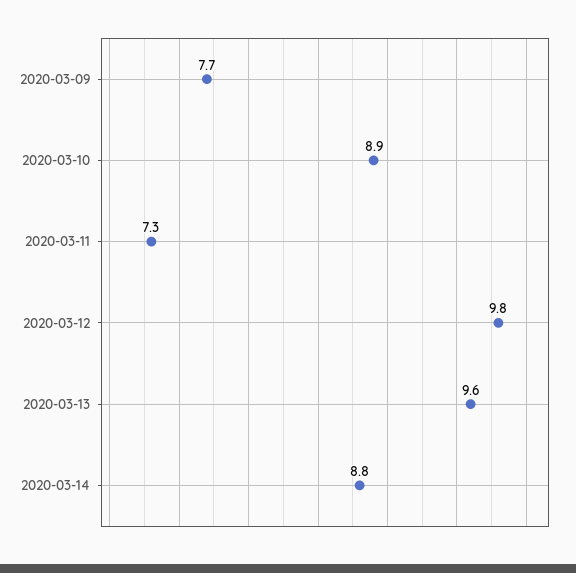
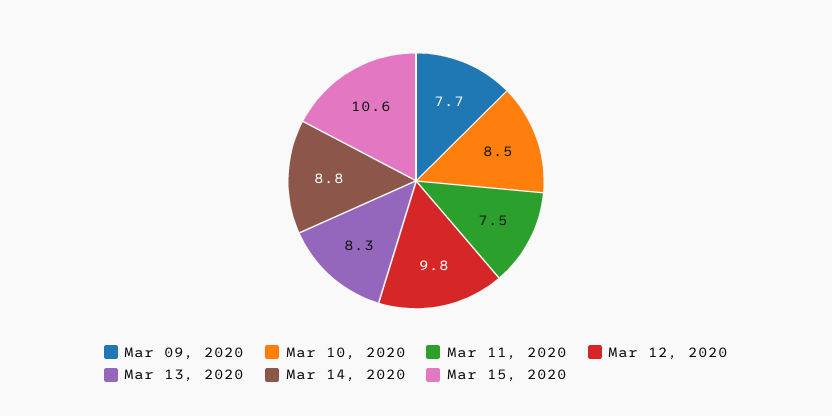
2020-03-10: 8.9 -> 8.5
2020-03-11: 7.3 -> 7.5
2020-03-13: 9.6 -> 8.3
Mar 15, 2020: none -> 10.6

